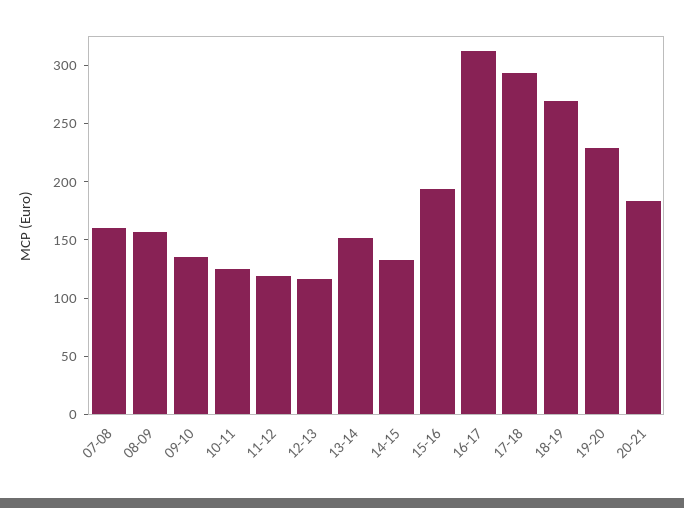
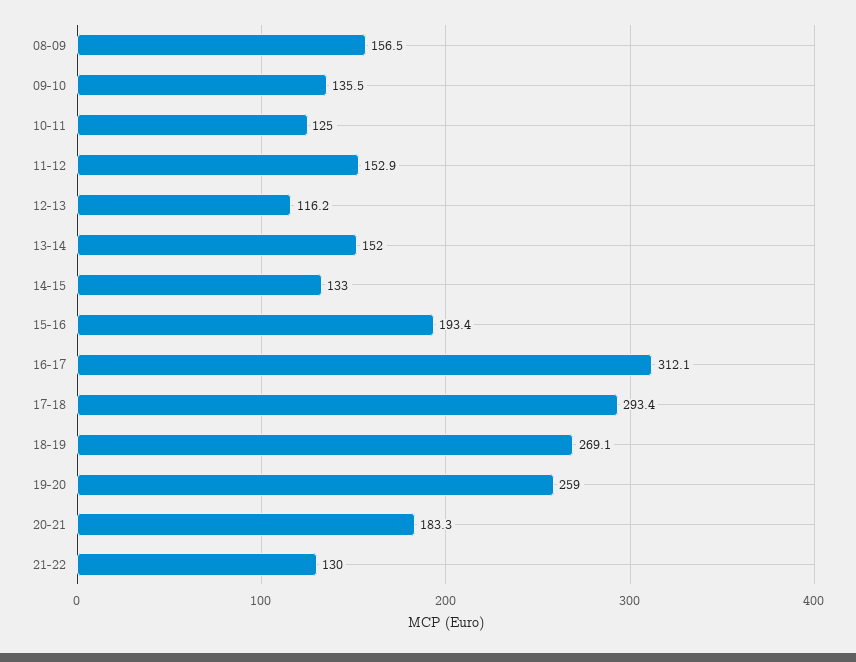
07-08: 160 -> none
11-12: 120 -> 152.9
19-20: 230 -> 259
21-22: none -> 130

